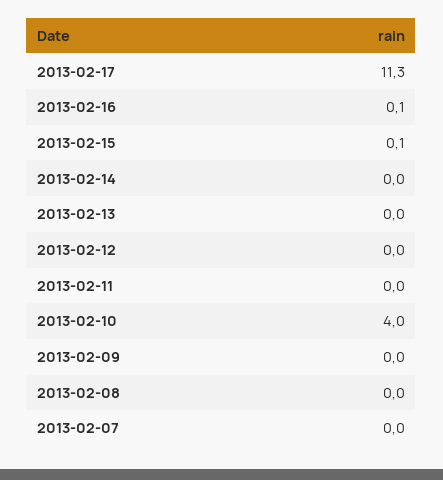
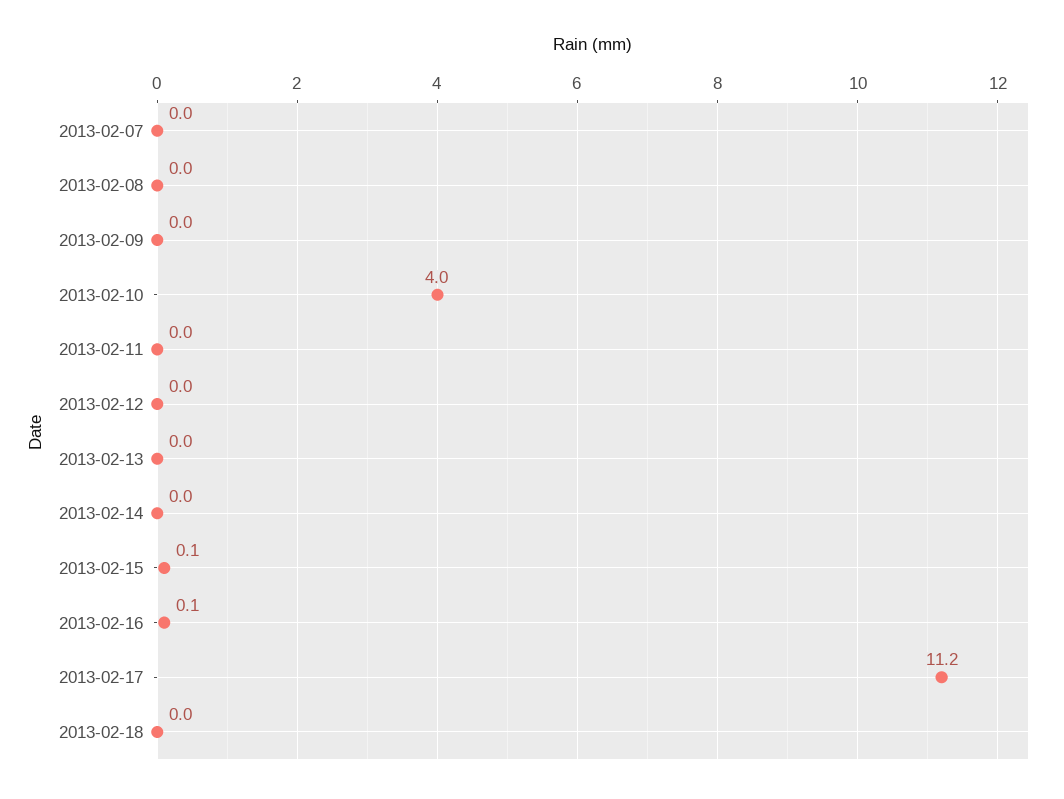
2013-02-17: 11.3 -> 11.2
2013-02-18: none -> 0

